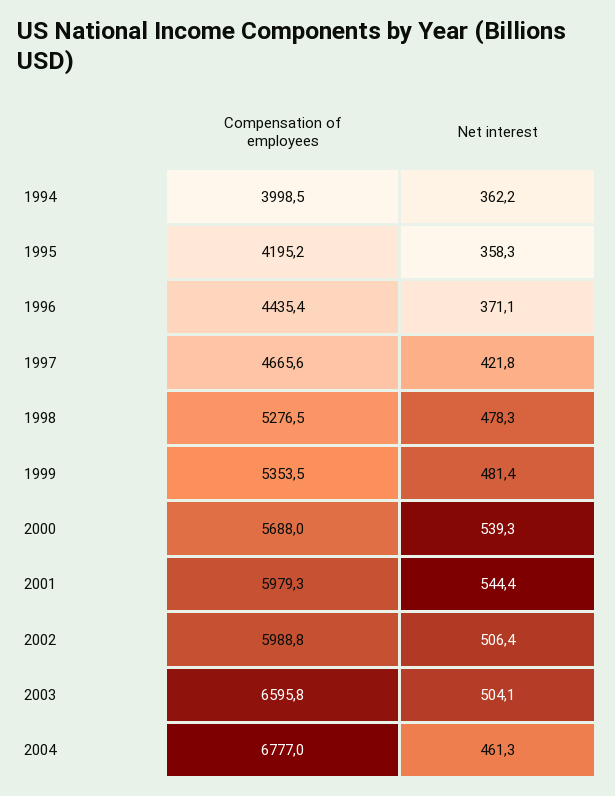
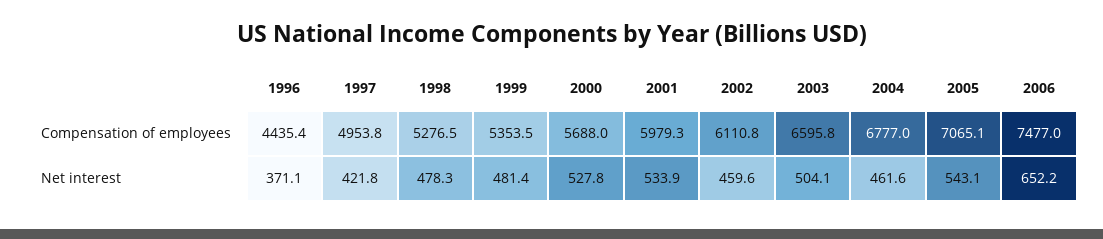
Compensation of employees, 1994: 3998.5 -> none
Net interest, 1994: 362.2 -> none
Compensation of employees, 1995: 4195.2 -> none
Net interest, 1995: 358.3 -> none
Compensation of employees, 1997: 4665.6 -> 4953.8
Net interest, 2000: 539.3 -> 527.8
Net interest, 2001: 544.4 -> 533.9
Compensation of employees, 2002: 5988.8 -> 6110.8
Net interest, 2002: 506.4 -> 459.6
Net interest, 2004: 461.3 -> 461.6
Compensation of employees, 2005: none -> 7065.1
Compensation of employees, 2006: none -> 7477
Net interest, 2005: none -> 543.1
Net interest, 2006: none -> 652.2

